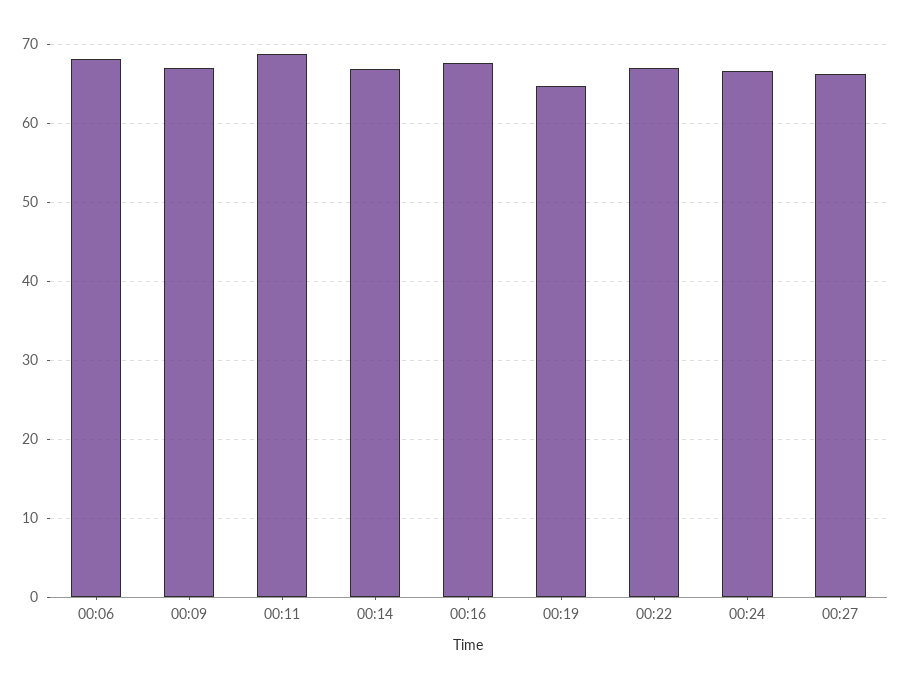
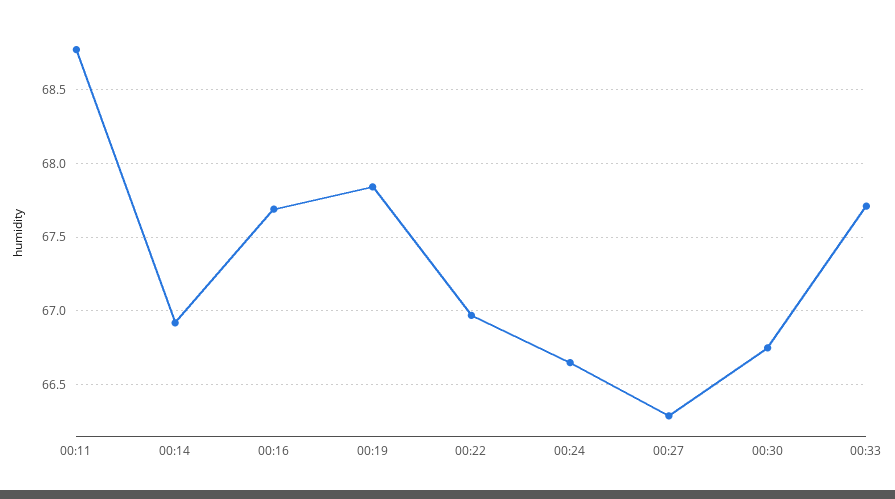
00:06: 68 -> none
00:09: 67 -> none
00:19: 65 -> 67.85
00:30: none -> 66.75
00:33: none -> 67.7

